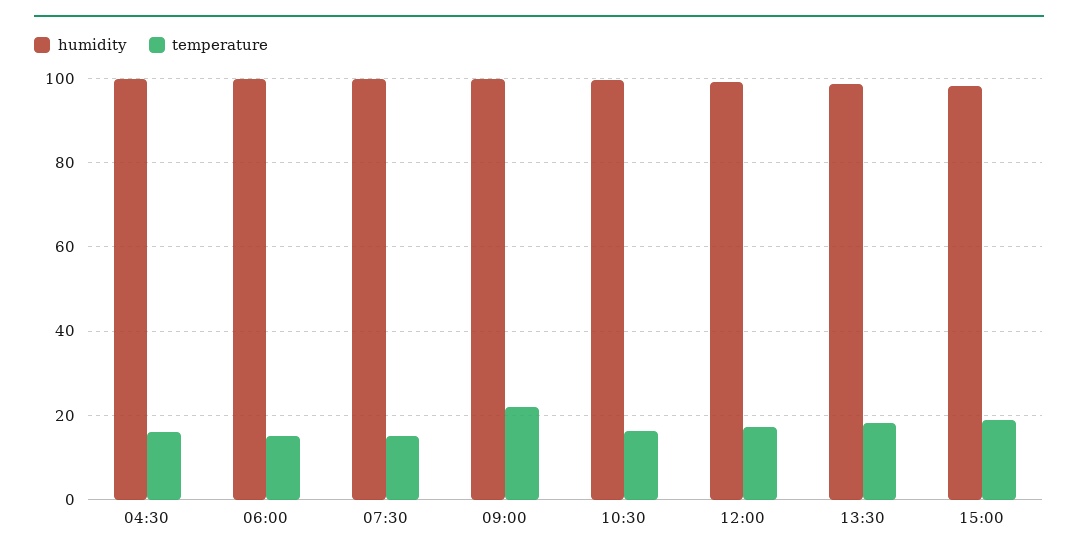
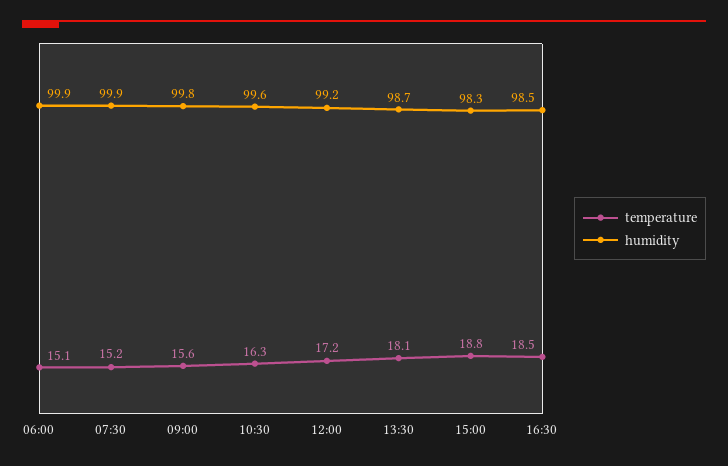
humidity, 04:30: 100 -> none
temperature, 04:30: 16 -> none
temperature, 09:00: 22 -> 15.6
temperature, 16:30: none -> 18.5
humidity, 16:30: none -> 98.5

